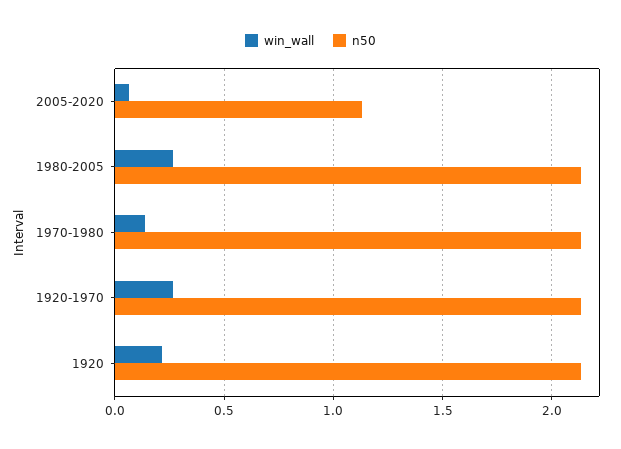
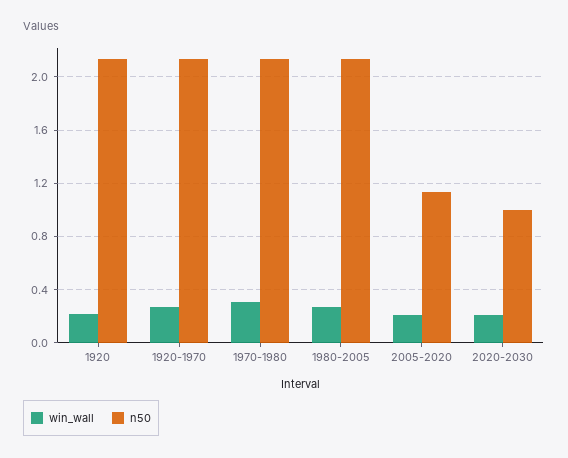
win_wall, 2005-2020: 0.05 -> 0.2
win_wall, 1970-1980: 0.15 -> 0.3
win_wall, 2020-2030: none -> 0.2
n50, 2020-2030: none -> 1

